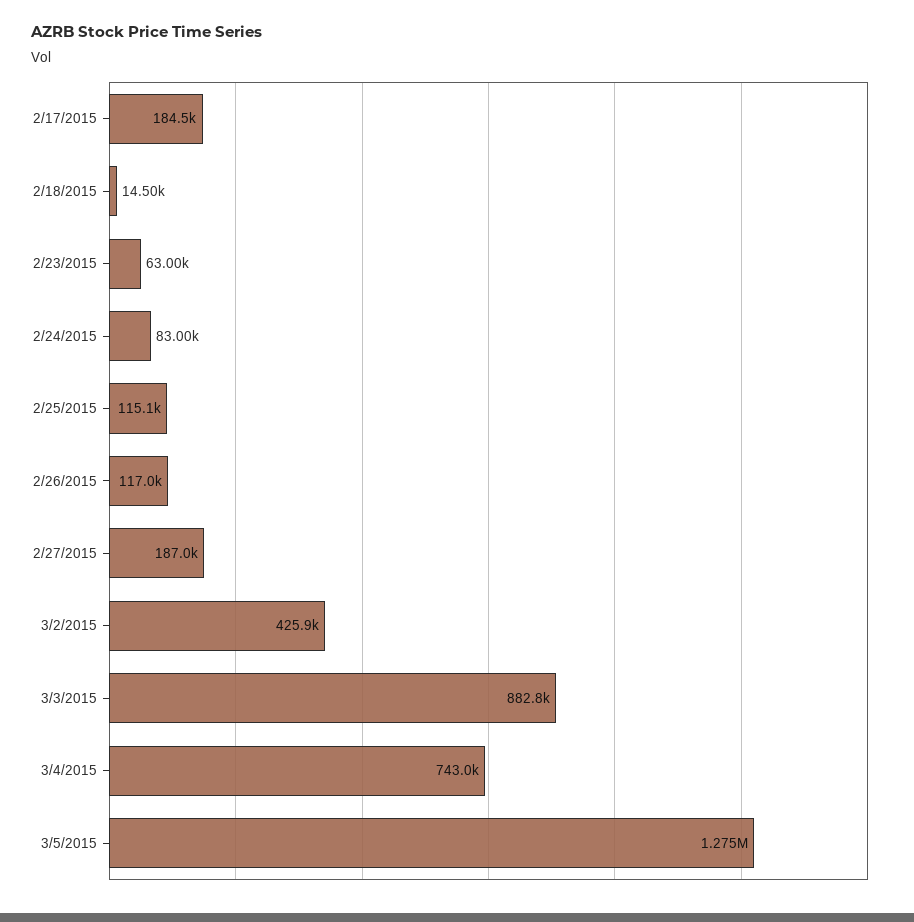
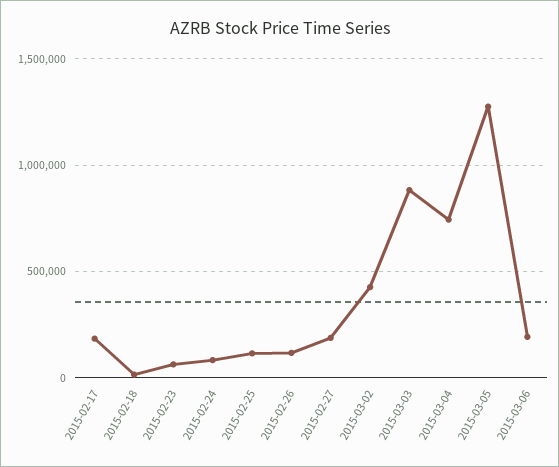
2015-03-06: none -> 200000

